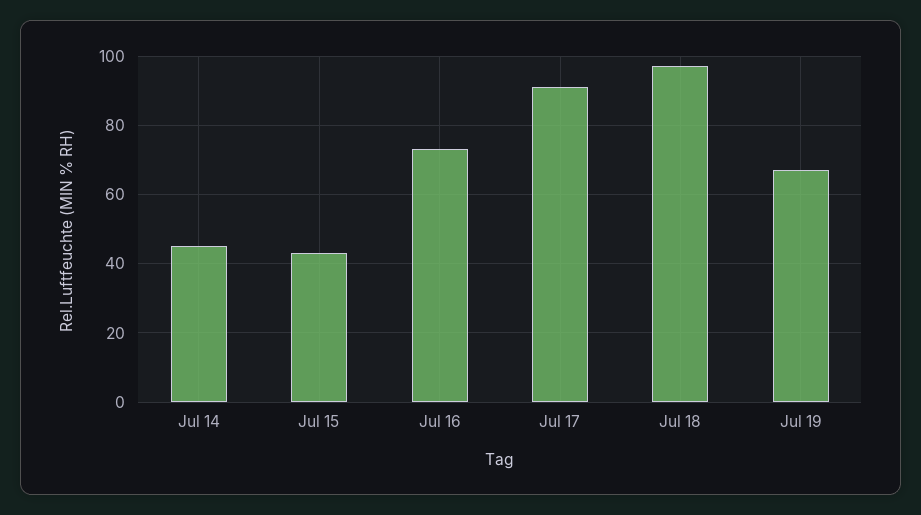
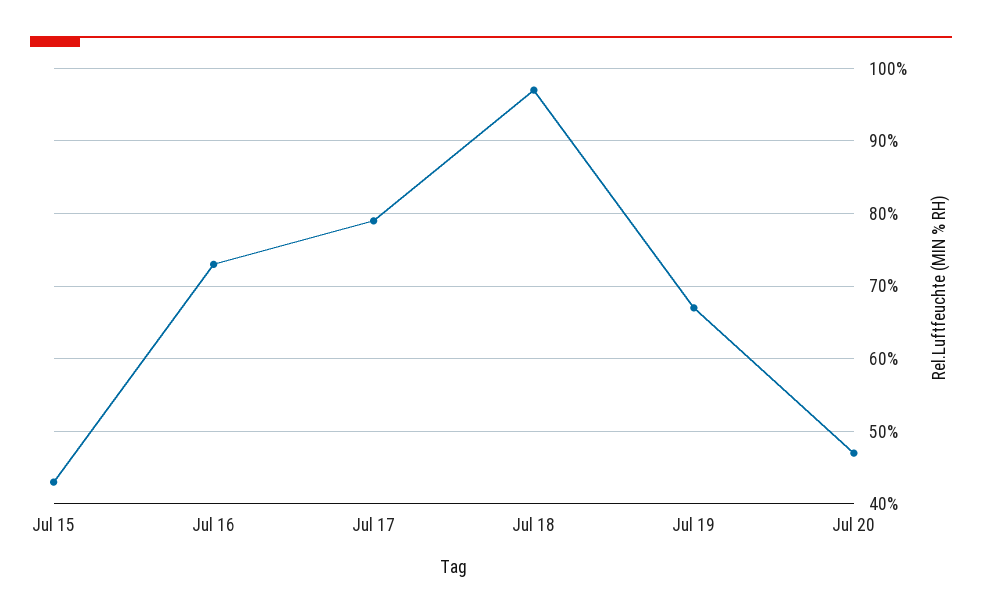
Jul 14: 45 -> none
Jul 17: 90 -> 79
Jul 20: none -> 47

